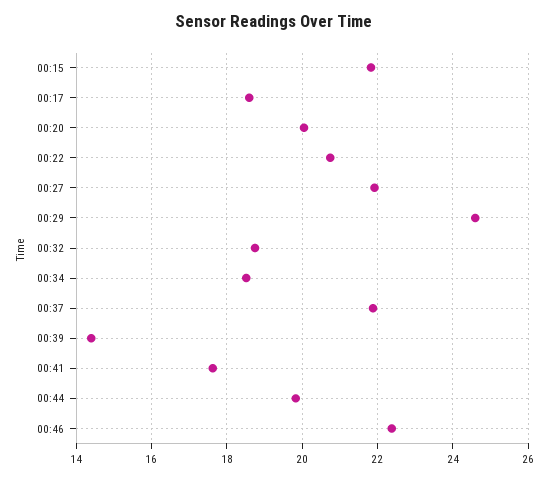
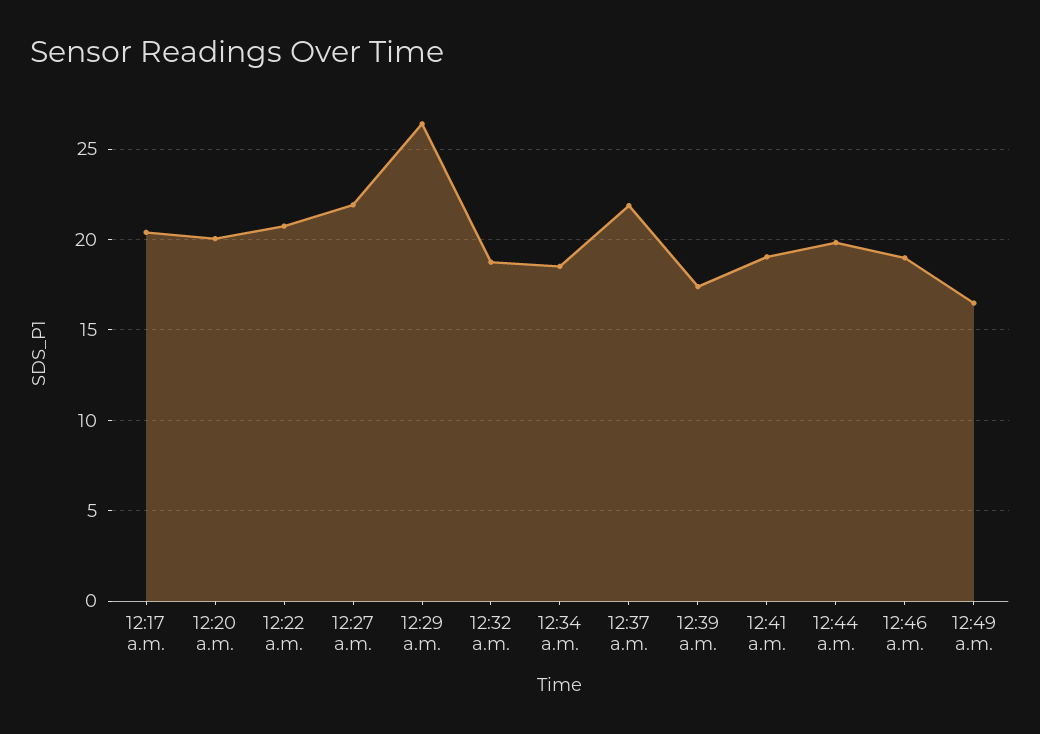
00:15: 21.8 -> none
00:17: 18.6 -> 20.5
00:29: 24.6 -> 26.5
00:39: 14.4 -> 17.5
00:41: 17.6 -> 19
00:46: 22.4 -> 19
12:49 a.m.: none -> 16.5

